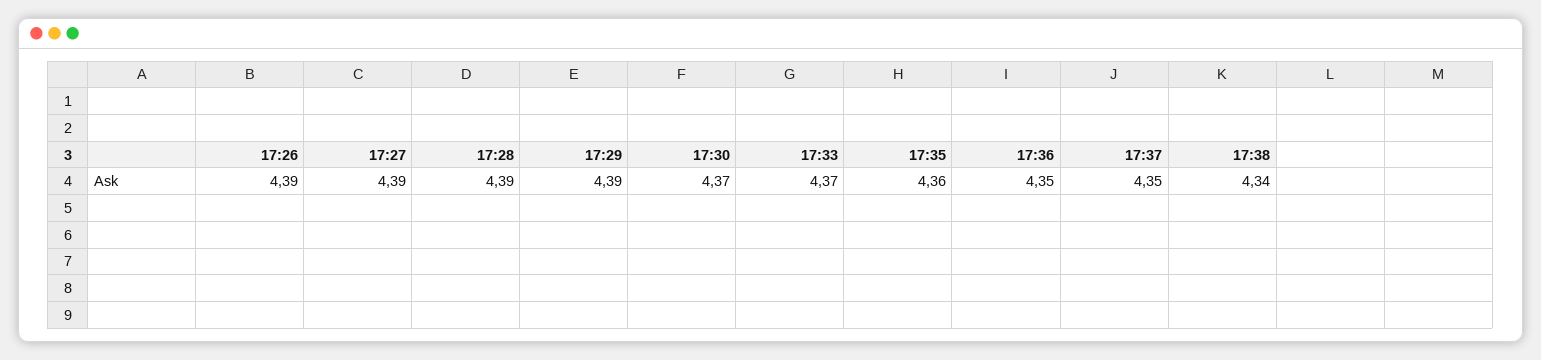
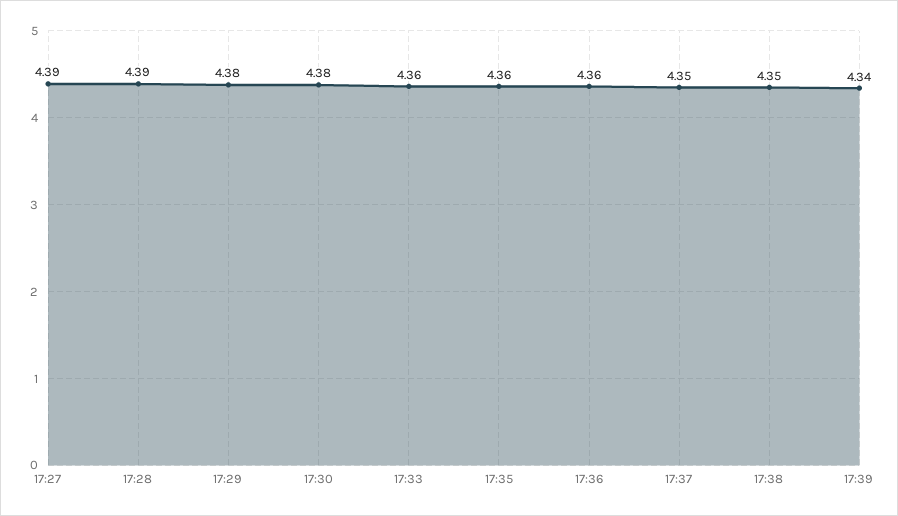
17:26: 4.39 -> none
17:29: 4.39 -> 4.38
17:30: 4.37 -> 4.38
17:33: 4.37 -> 4.36
17:36: 4.35 -> 4.36
17:38: 4.34 -> 4.35
17:39: none -> 4.34

